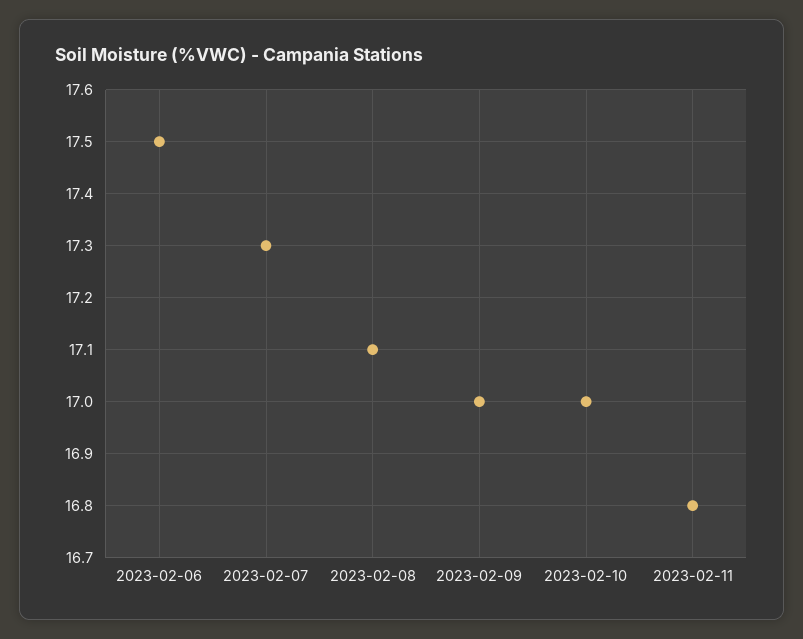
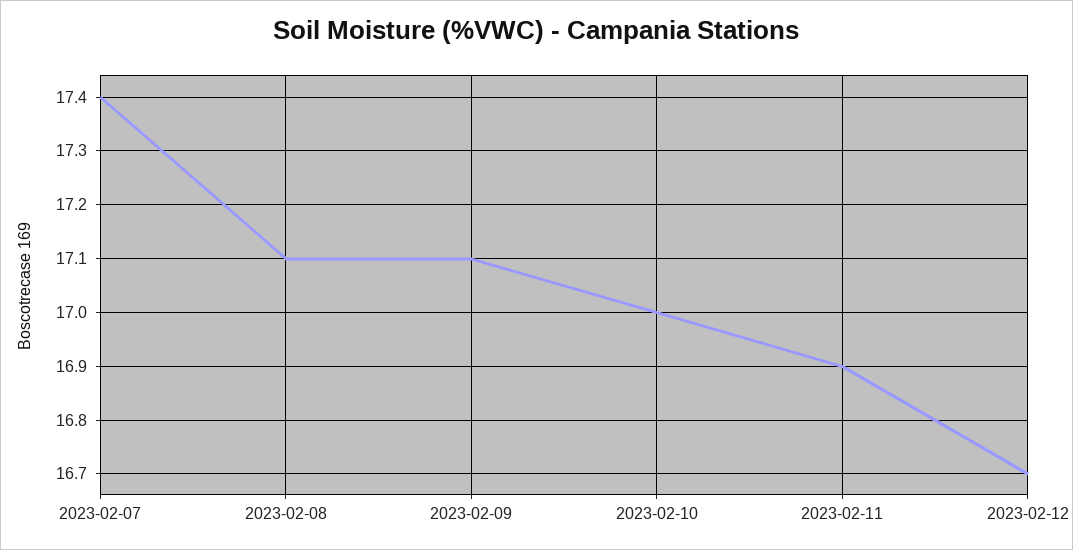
2023-02-06: 17.5 -> none
2023-02-07: 17.3 -> 17.4
2023-02-09: 17 -> 17.1
2023-02-11: 16.8 -> 16.9
2023-02-12: none -> 16.7

